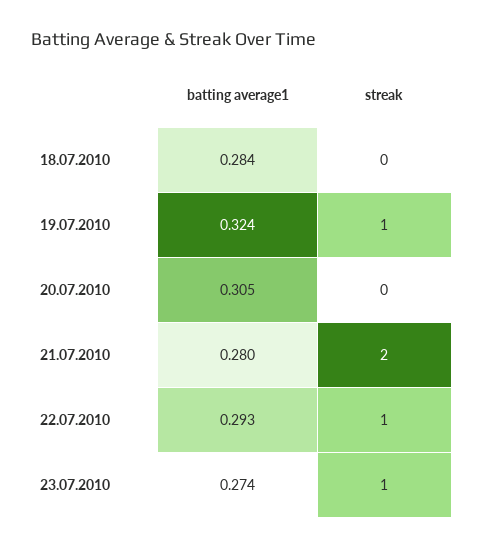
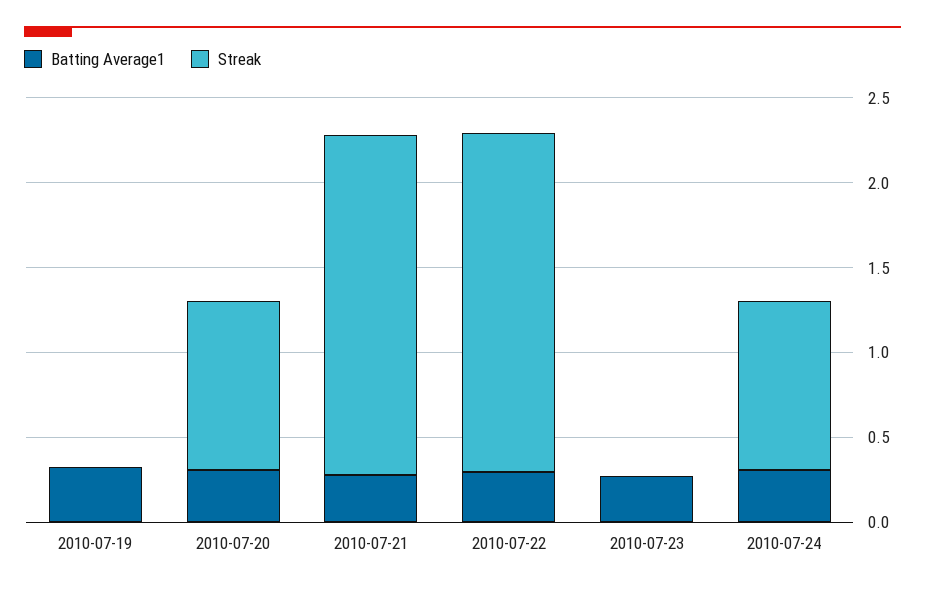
batting average1, 18.07.2010: 0.284 -> none
streak, 18.07.2010: 0 -> none
streak, 19.07.2010: 1 -> 0
streak, 20.07.2010: 0 -> 1
streak, 22.07.2010: 1 -> 2
streak, 23.07.2010: 1 -> 0
batting average1, 2010-07-24: none -> 0.3
streak, 2010-07-24: none -> 1

